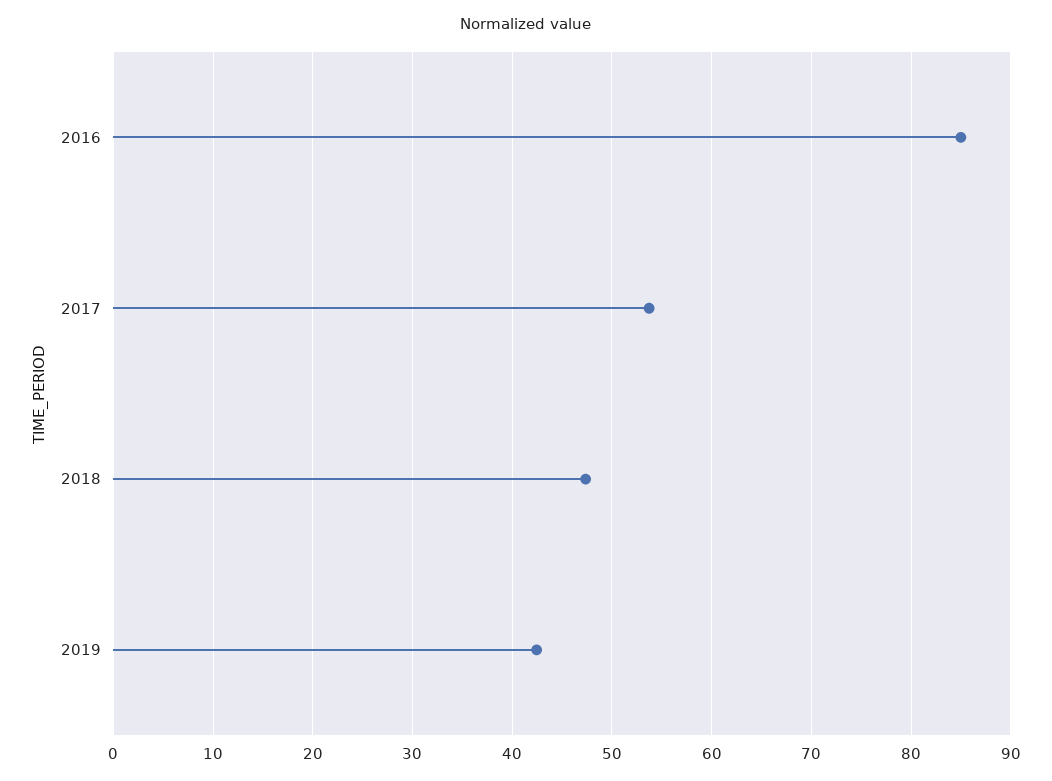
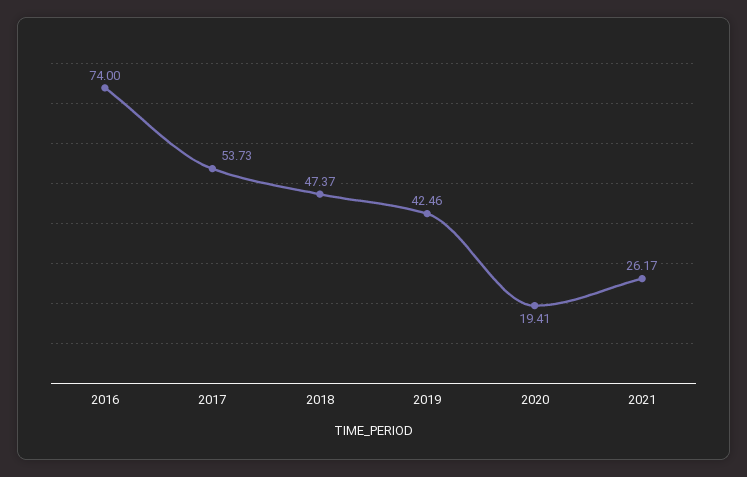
2016: 85 -> 74
2020: none -> 19.41
2021: none -> 26.17

